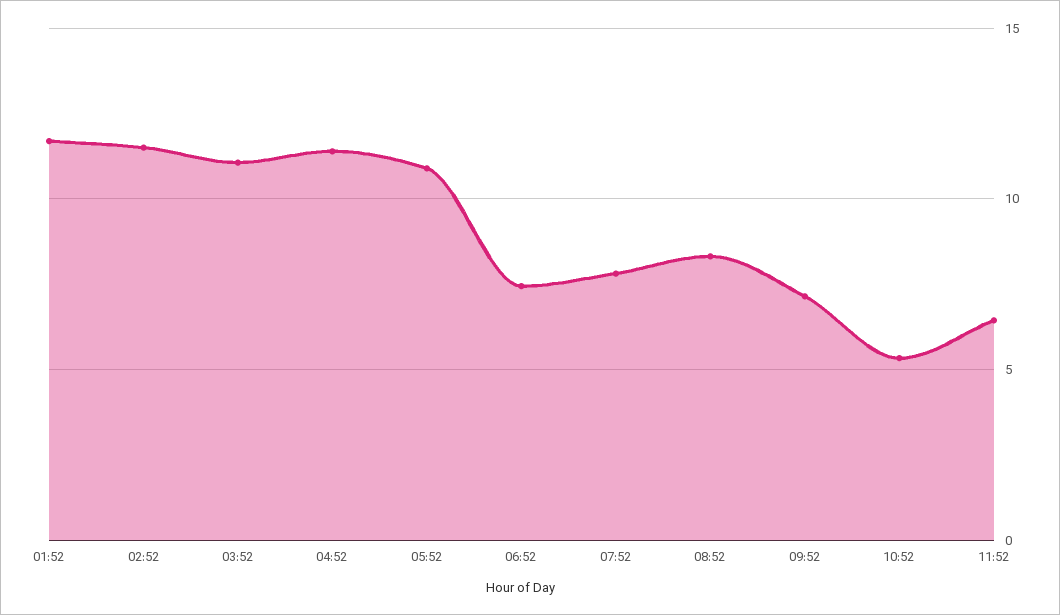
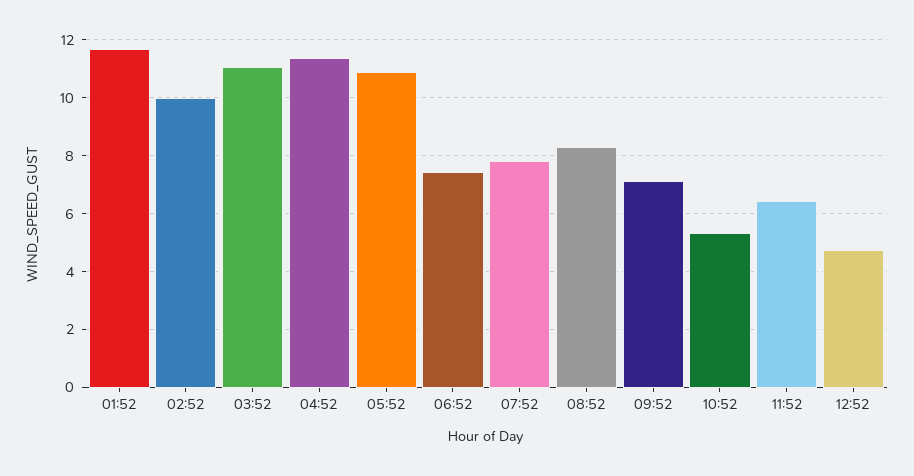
02:52: 11.5 -> 10
12:52: none -> 4.75

